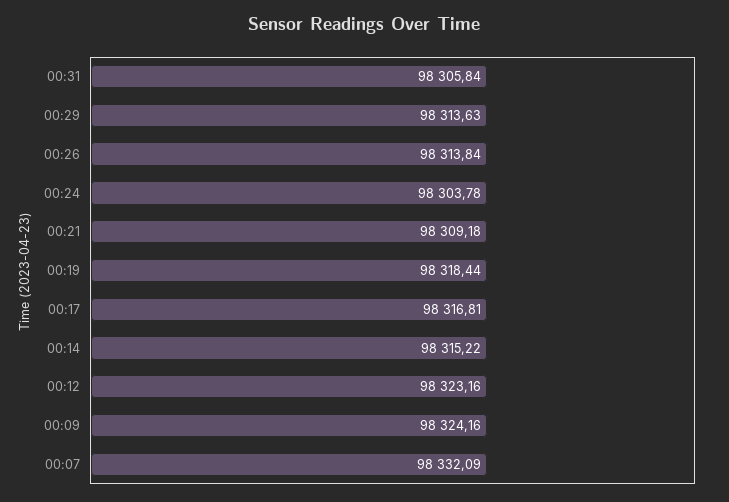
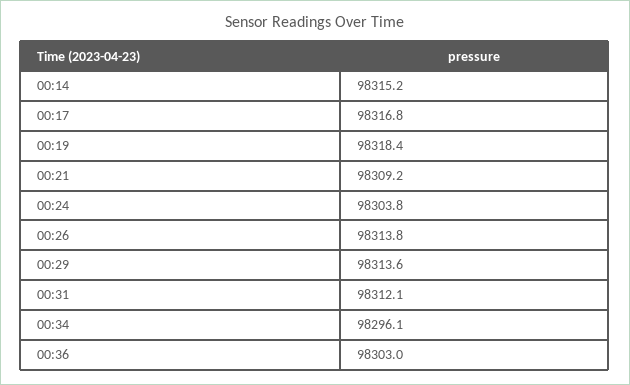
00:31: 98305.84 -> 98312.1
00:12: 98323.16 -> none
00:09: 98324.16 -> none
00:07: 98332.09 -> none
00:34: none -> 98296.1
00:36: none -> 98303

